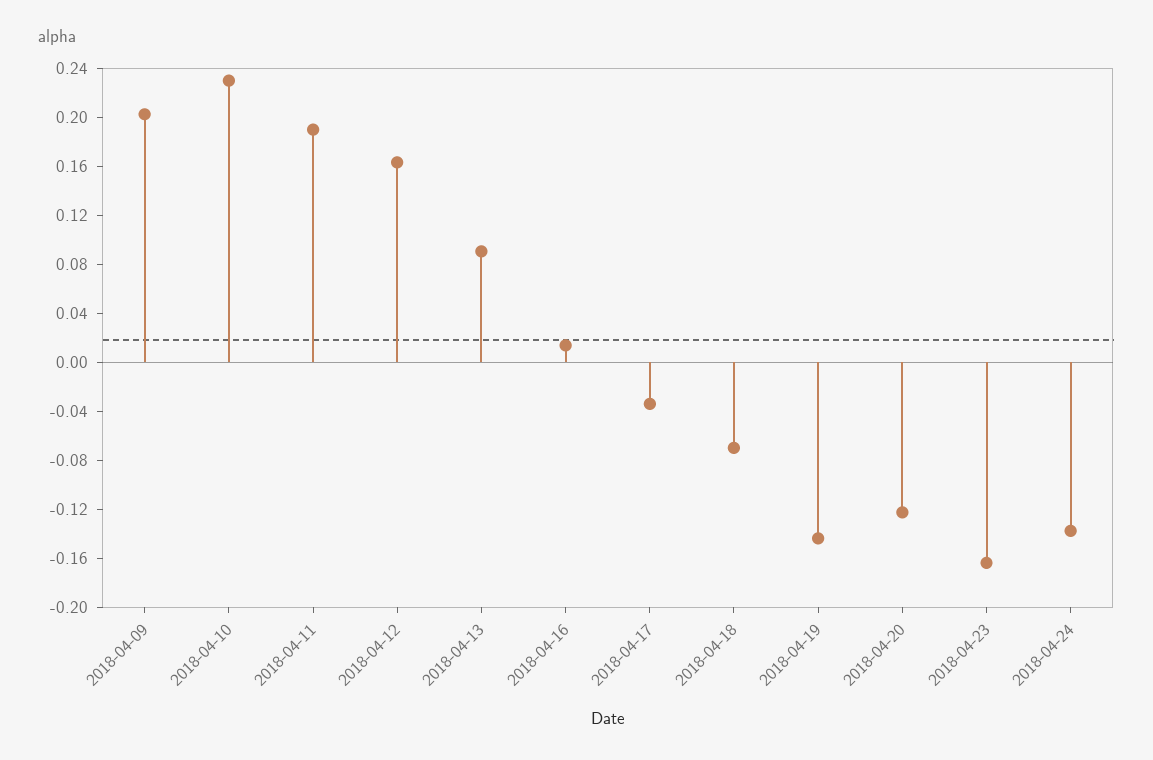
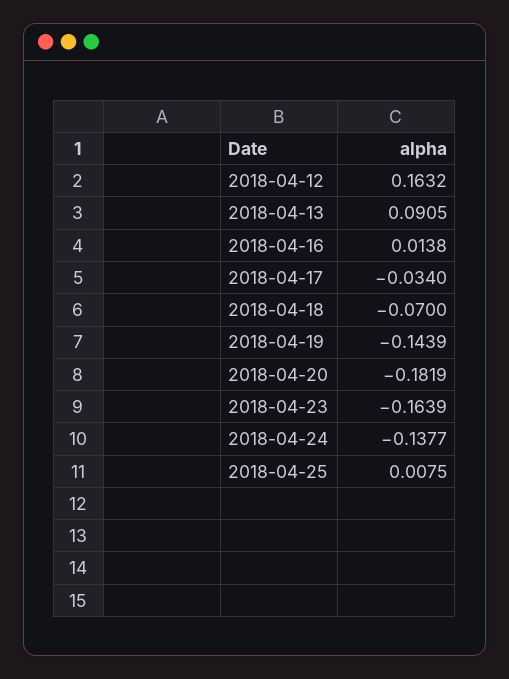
2018-04-09: 0.2 -> none
2018-04-10: 0.23 -> none
2018-04-11: 0.19 -> none
2018-04-20: -0.12 -> -0.1819
2018-04-25: none -> 0.0075

